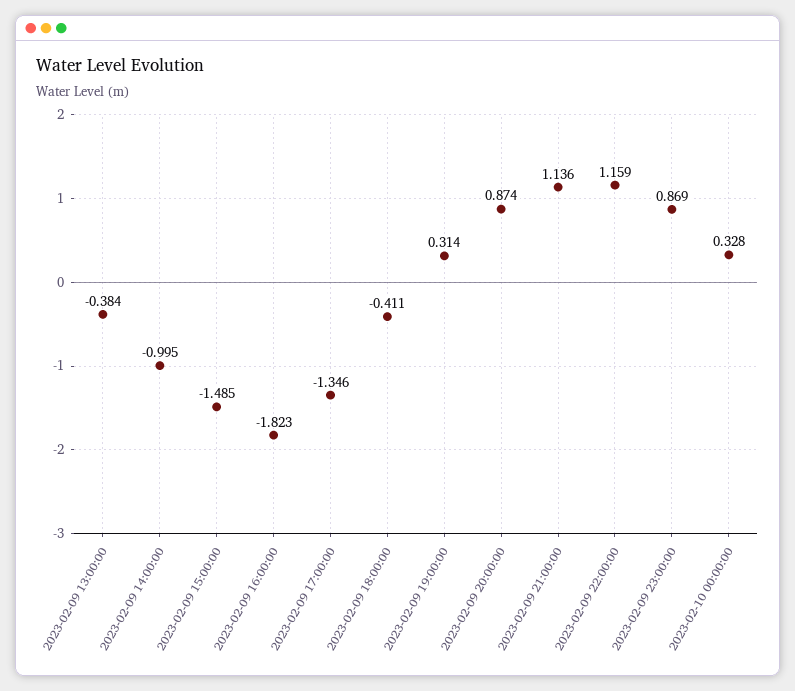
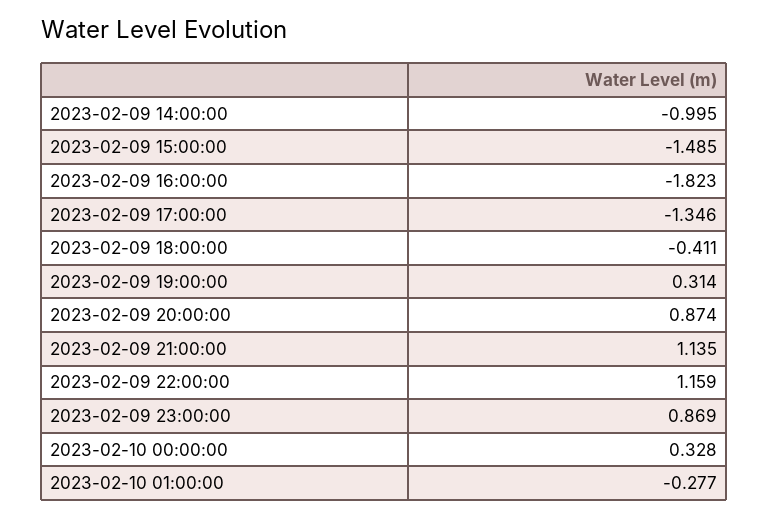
2023-02-09 13:00:00: -0.384 -> none
2023-02-09 21:00:00: 1.136 -> 1.135
2023-02-10 01:00:00: none -> -0.277

